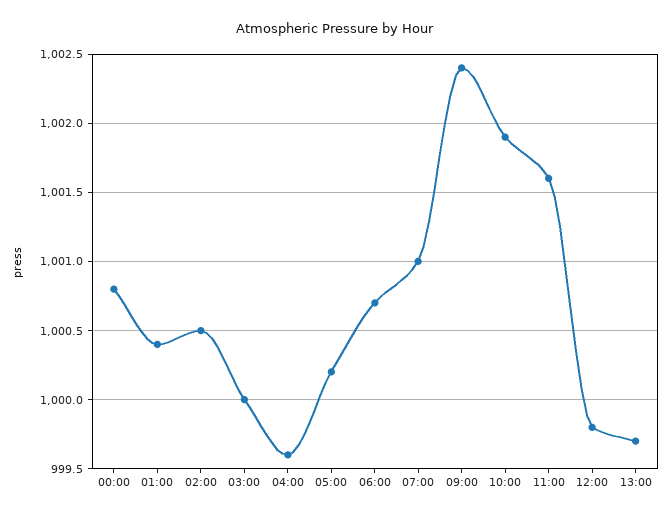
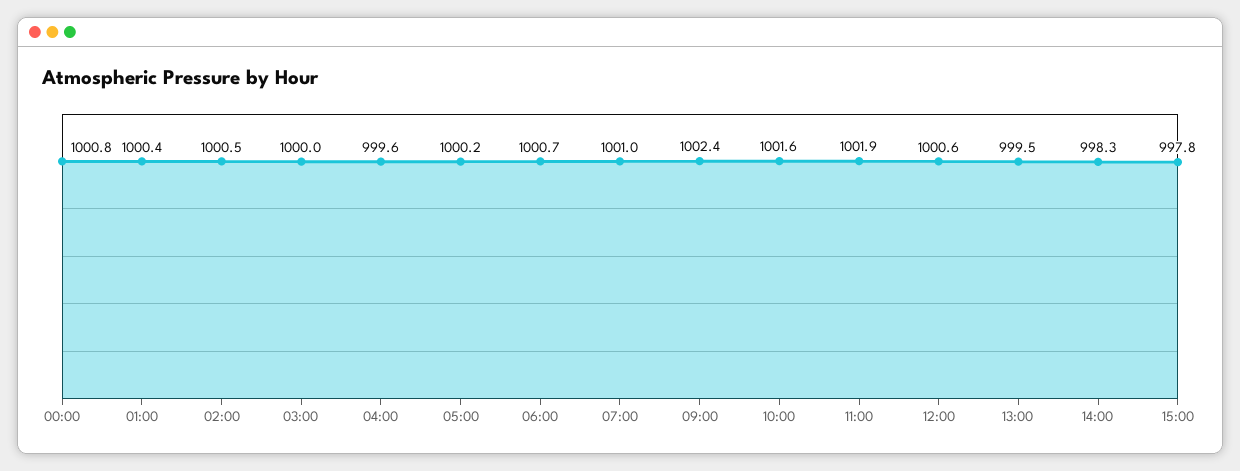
10:00: 1001.9 -> 1001.6
11:00: 1001.6 -> 1001.9
12:00: 999.8 -> 1000.6
13:00: 999.7 -> 999.5
14:00: none -> 998.3
15:00: none -> 997.8

